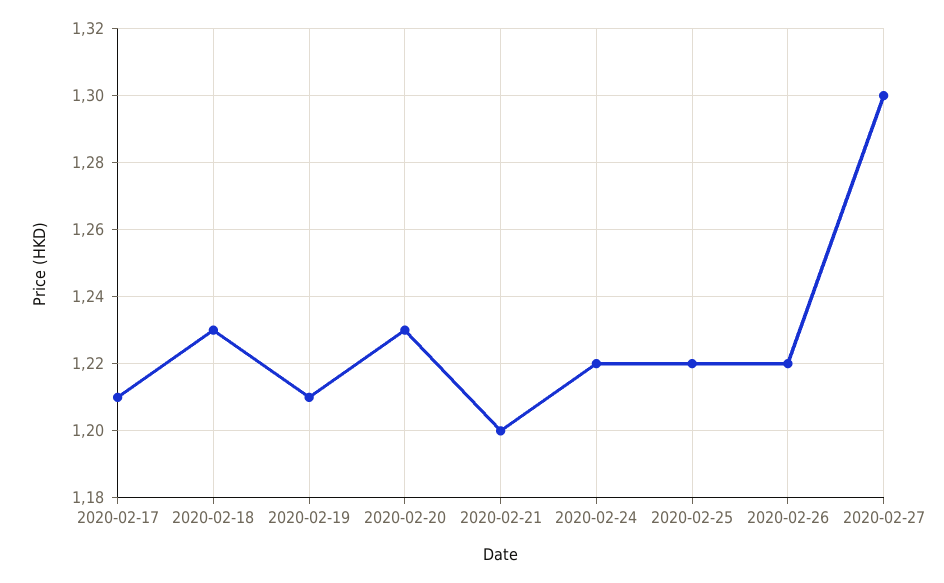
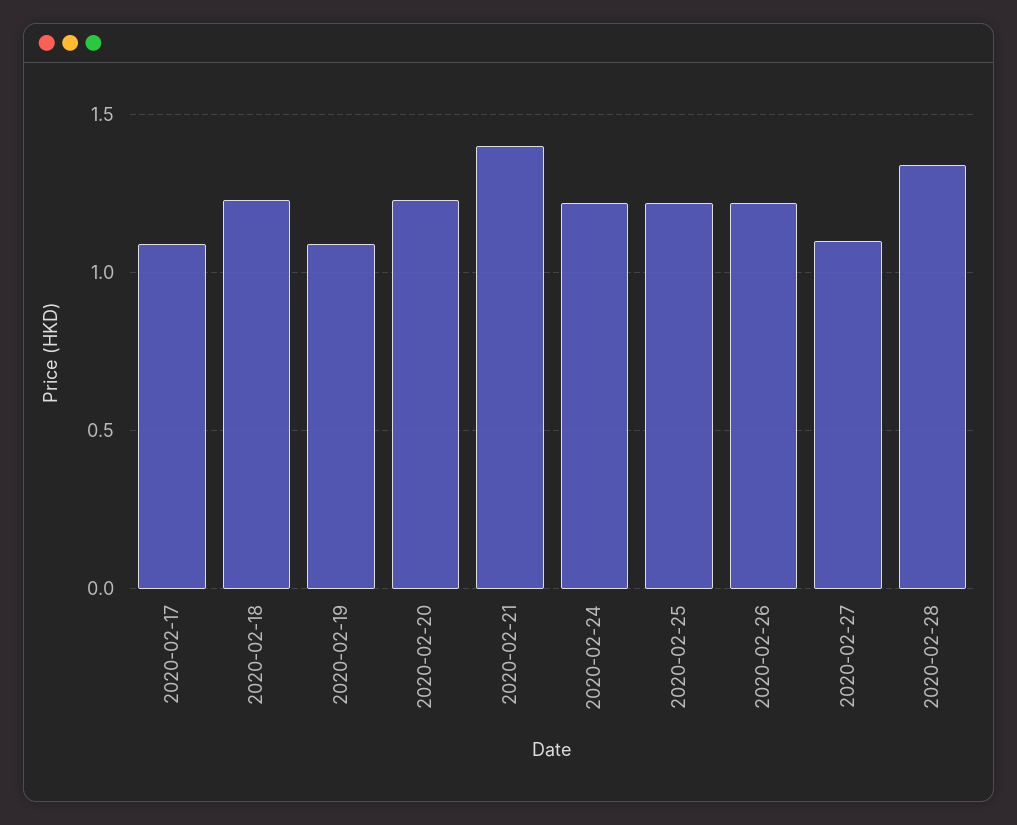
2020-02-17: 1.21 -> 1.1
2020-02-19: 1.21 -> 1.1
2020-02-21: 1.2 -> 1.4
2020-02-27: 1.3 -> 1.1
2020-02-28: none -> 1.35

